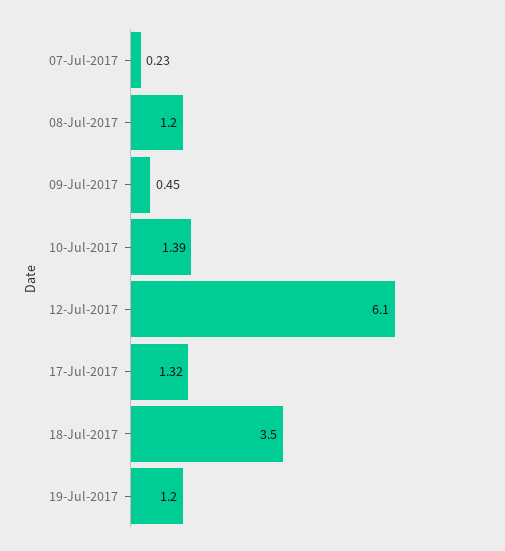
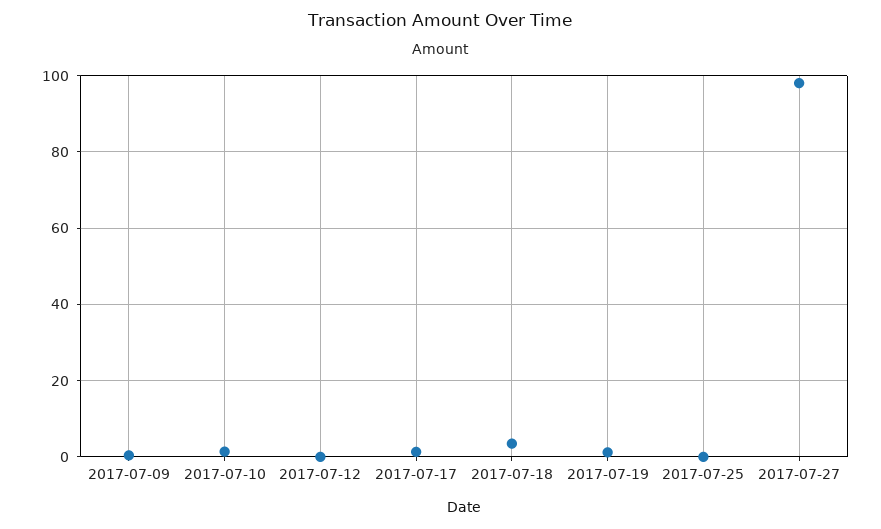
07-Jul-2017: 0.23 -> none
08-Jul-2017: 1.2 -> none
12-Jul-2017: 6.1 -> 0
2017-07-25: none -> 0
2017-07-27: none -> 98

